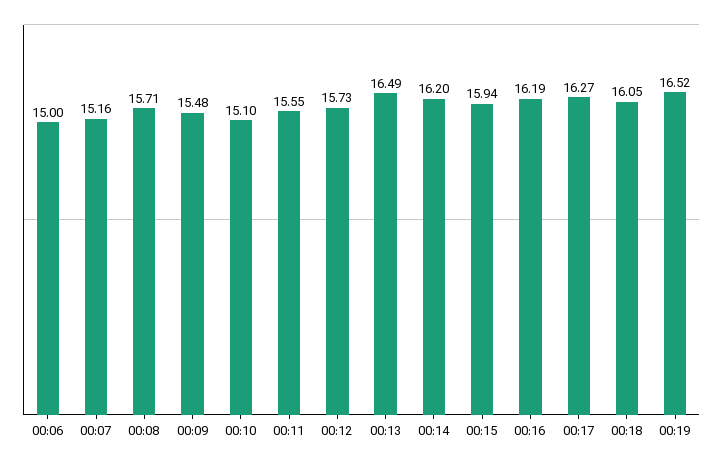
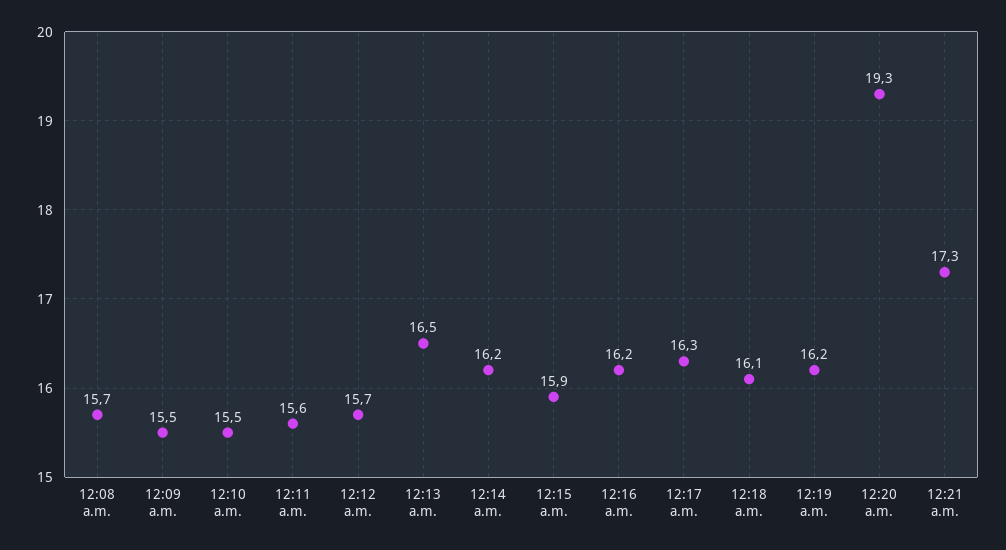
00:06: 15 -> none
00:07: 15.16 -> none
00:10: 15.1 -> 15.5
00:19: 16.52 -> 16.2
12:20 a.m.: none -> 19.3
12:21 a.m.: none -> 17.3

